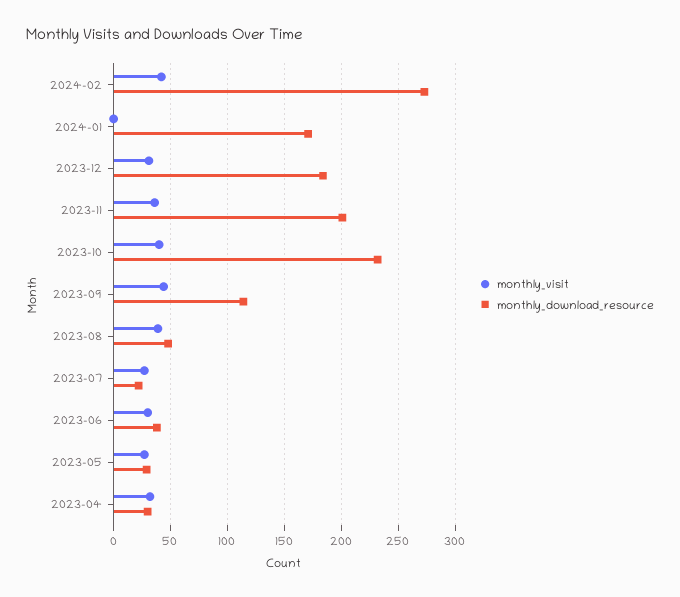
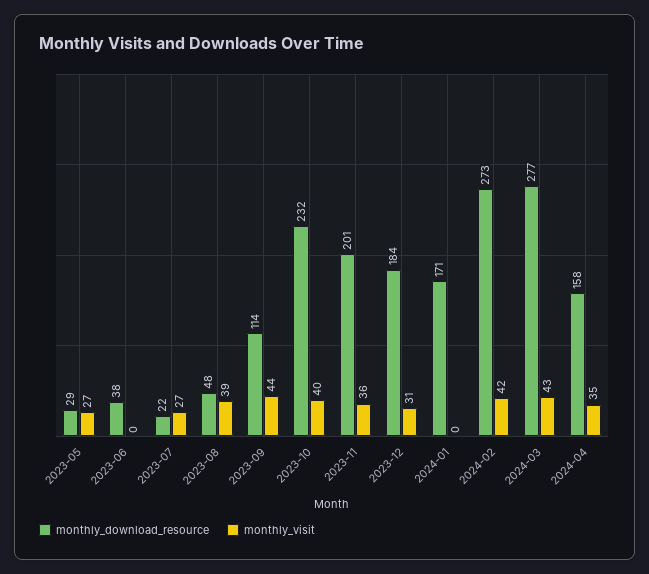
monthly_visit, 2023-06: 30 -> 0
monthly_visit, 2023-04: 30 -> none
monthly_download_resource, 2023-04: 30 -> none
monthly_download_resource, 2024-03: none -> 277
monthly_visit, 2024-03: none -> 43
monthly_download_resource, 2024-04: none -> 158
monthly_visit, 2024-04: none -> 35

